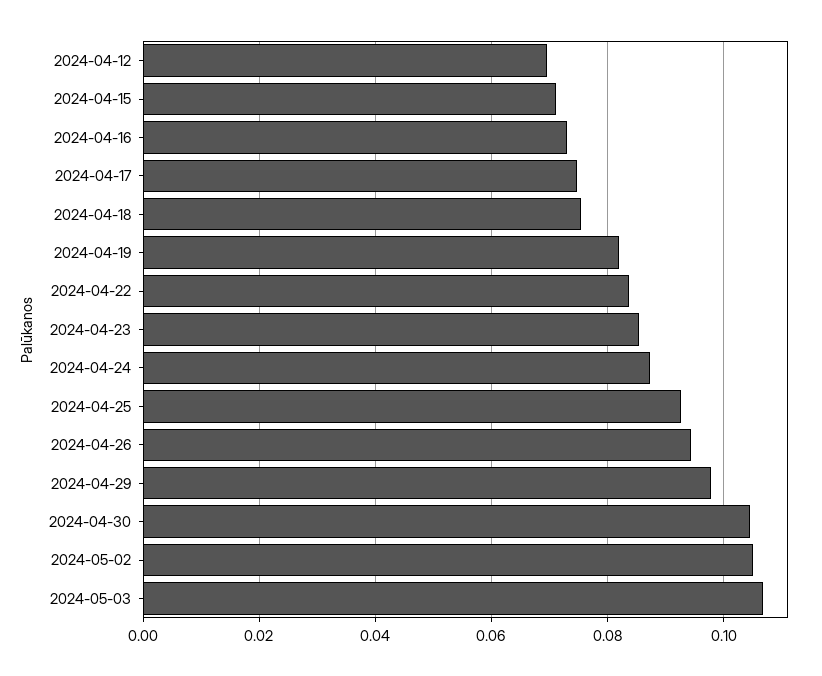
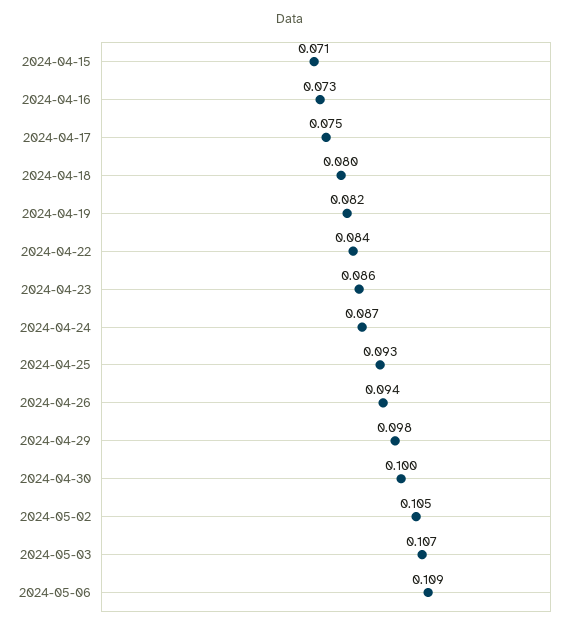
2024-04-12: 0.07 -> none
2024-04-18: 0.076 -> 0.08
2024-04-30: 0.104 -> 0.1
2024-05-06: none -> 0.109

